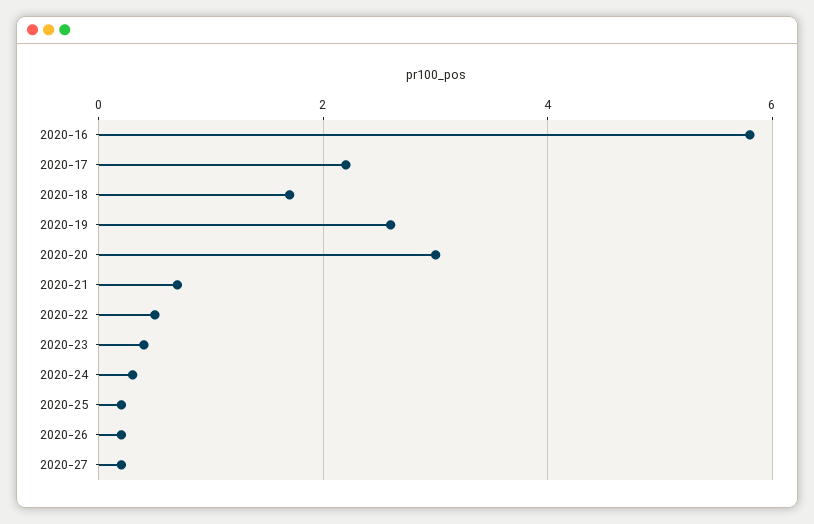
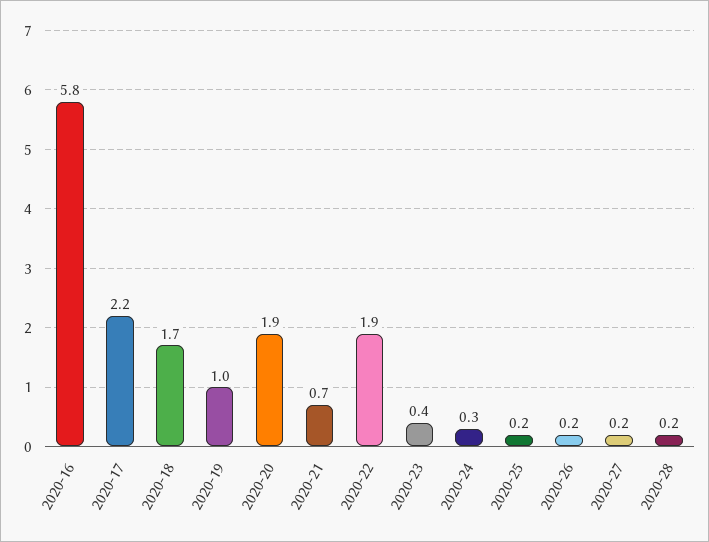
2020-19: 2.5 -> 1
2020-20: 3 -> 1.9
2020-22: 0.5 -> 1.9
2020-28: none -> 0.2

